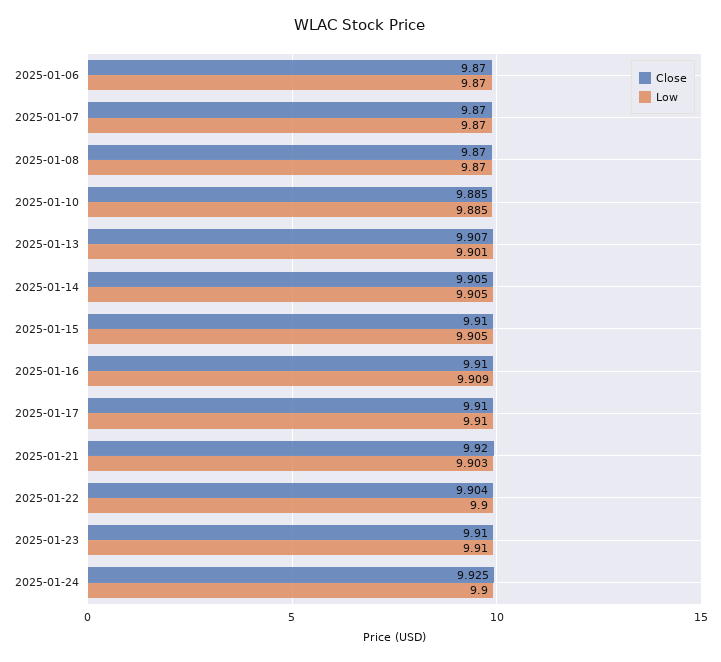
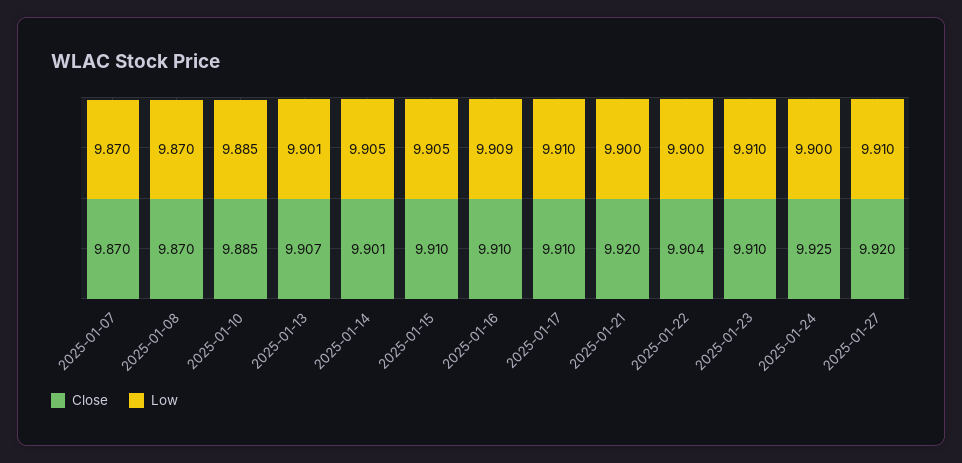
Close, 2025-01-06: 9.87 -> none
Low, 2025-01-06: 9.87 -> none
Close, 2025-01-14: 9.905 -> 9.901
Low, 2025-01-21: 9.903 -> 9.9
Close, 2025-01-27: none -> 9.92
Low, 2025-01-27: none -> 9.91

